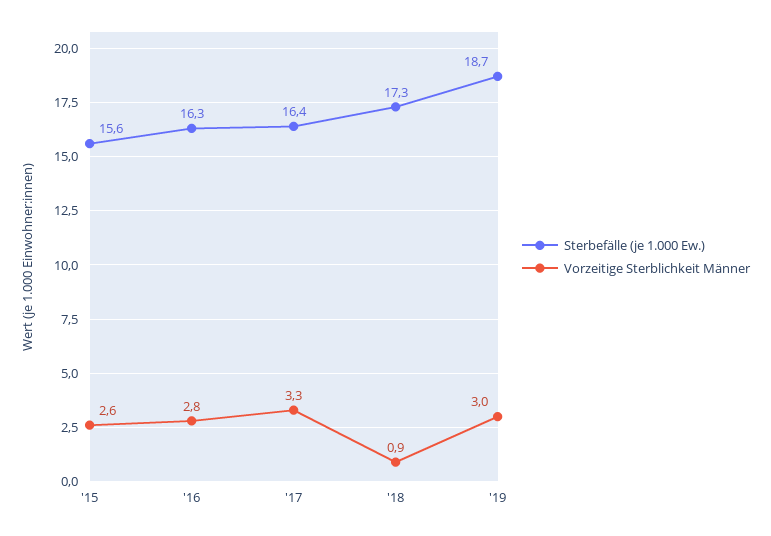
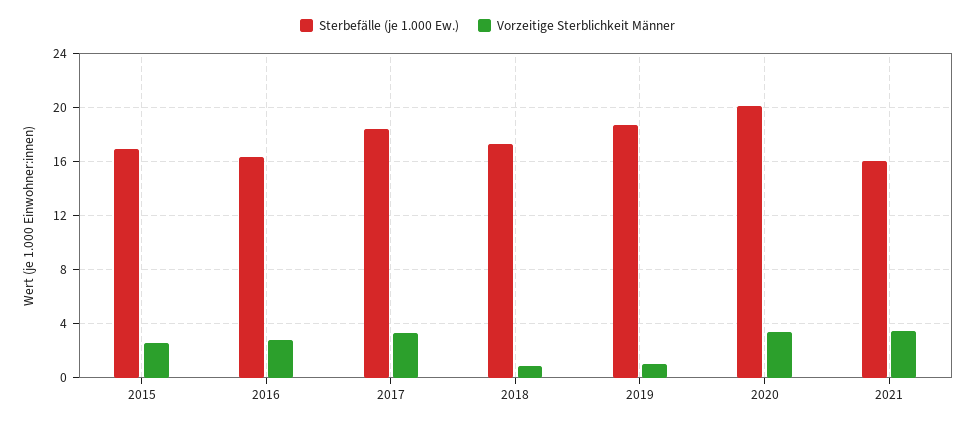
Sterbefälle (je 1.000 Ew.), '15: 15.6 -> 17
Sterbefälle (je 1.000 Ew.), '17: 16.4 -> 18.5
Vorzeitige Sterblichkeit Männer, '19: 3 -> 1
Sterbefälle (je 1.000 Ew.), 2020: none -> 20
Vorzeitige Sterblichkeit Männer, 2020: none -> 3.5
Sterbefälle (je 1.000 Ew.), 2021: none -> 16
Vorzeitige Sterblichkeit Männer, 2021: none -> 3.5

